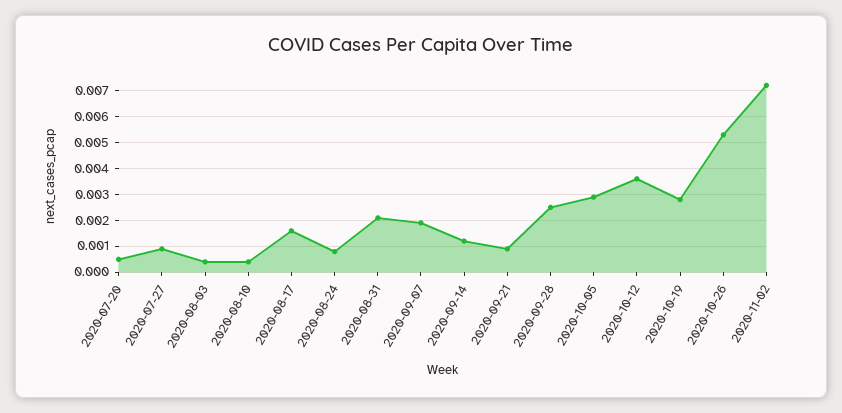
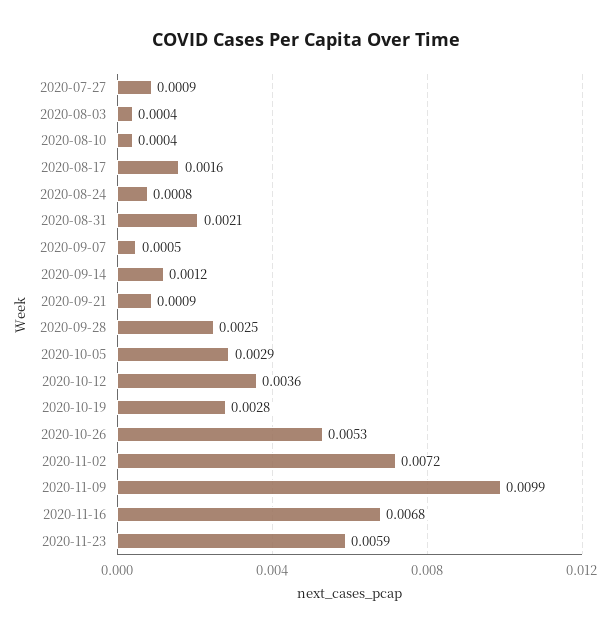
2020-07-20: 0.0005 -> none
2020-09-07: 0.002 -> 0.0005
2020-11-09: none -> 0.0099
2020-11-16: none -> 0.0068
2020-11-23: none -> 0.0059

